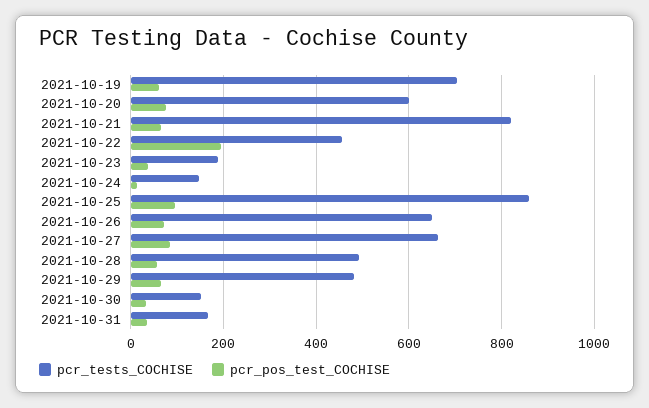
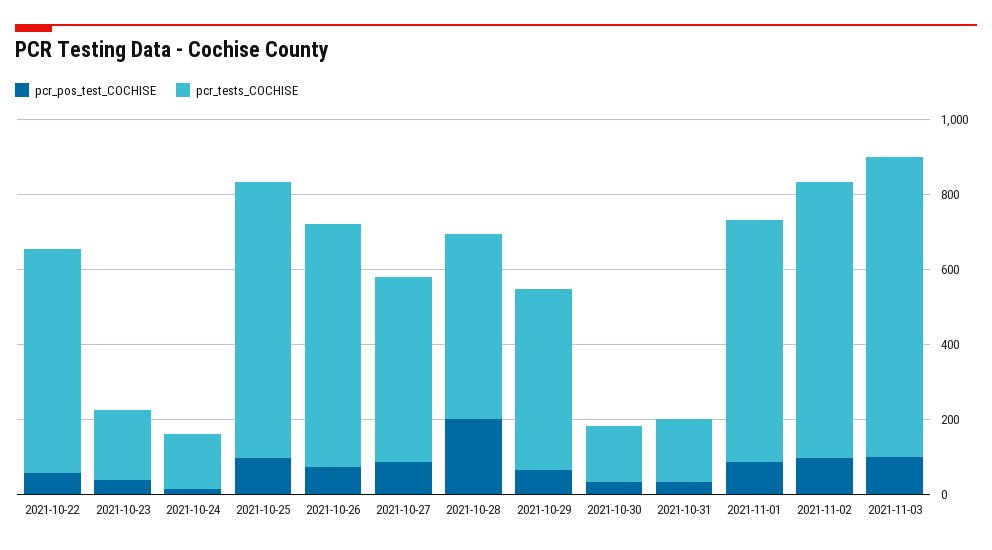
pcr_tests_COCHISE, 2021-10-19: 700 -> none
pcr_pos_test_COCHISE, 2021-10-19: 60 -> none
pcr_tests_COCHISE, 2021-10-20: 600 -> none
pcr_pos_test_COCHISE, 2021-10-20: 80 -> none
pcr_tests_COCHISE, 2021-10-21: 820 -> none
pcr_pos_test_COCHISE, 2021-10-21: 60 -> none
pcr_tests_COCHISE, 2021-10-22: 460 -> 600
pcr_pos_test_COCHISE, 2021-10-22: 200 -> 50
pcr_tests_COCHISE, 2021-10-25: 860 -> 750
pcr_tests_COCHISE, 2021-10-27: 660 -> 500
pcr_pos_test_COCHISE, 2021-10-28: 60 -> 200
pcr_pos_test_COCHISE, 2021-11-01: none -> 100
pcr_tests_COCHISE, 2021-11-01: none -> 650
pcr_pos_test_COCHISE, 2021-11-02: none -> 100
pcr_tests_COCHISE, 2021-11-02: none -> 750
pcr_pos_test_COCHISE, 2021-11-03: none -> 100
pcr_tests_COCHISE, 2021-11-03: none -> 800

